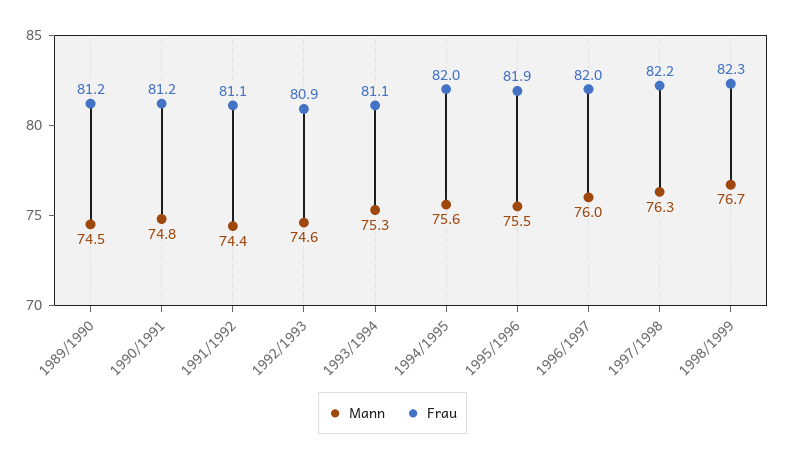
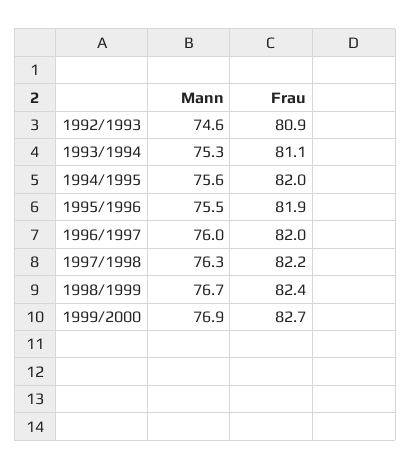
Mann, 1989/1990: 74.5 -> none
Frau, 1989/1990: 81.2 -> none
Mann, 1990/1991: 74.8 -> none
Frau, 1990/1991: 81.2 -> none
Mann, 1991/1992: 74.4 -> none
Frau, 1991/1992: 81.1 -> none
Frau, 1998/1999: 82.3 -> 82.4
Mann, 1999/2000: none -> 76.9
Frau, 1999/2000: none -> 82.7

